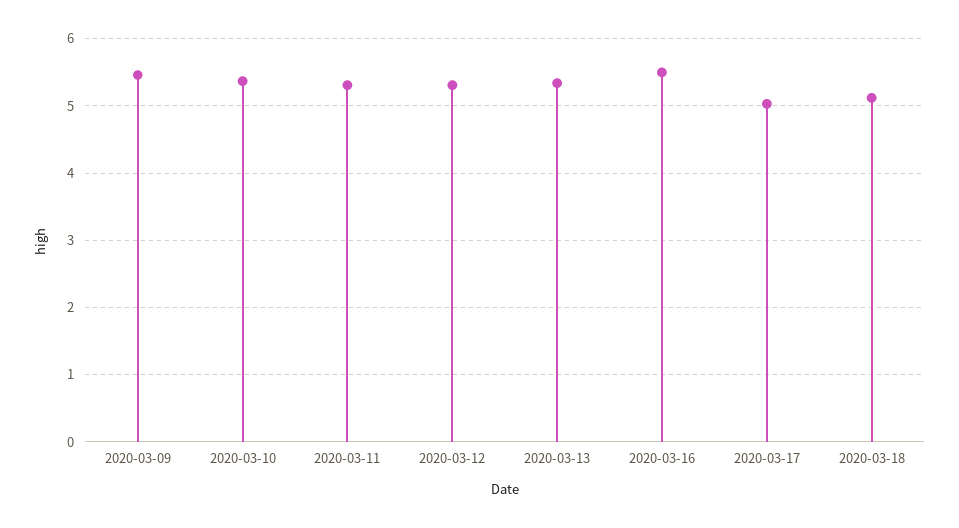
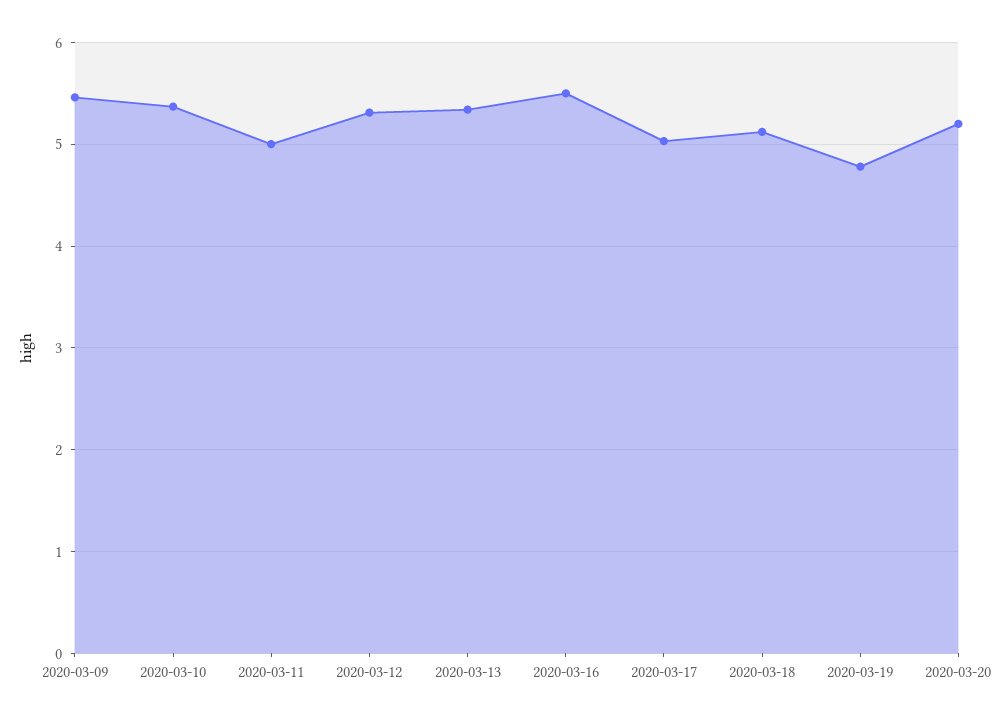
2020-03-11: 5.3 -> 5
2020-03-19: none -> 4.8
2020-03-20: none -> 5.2

